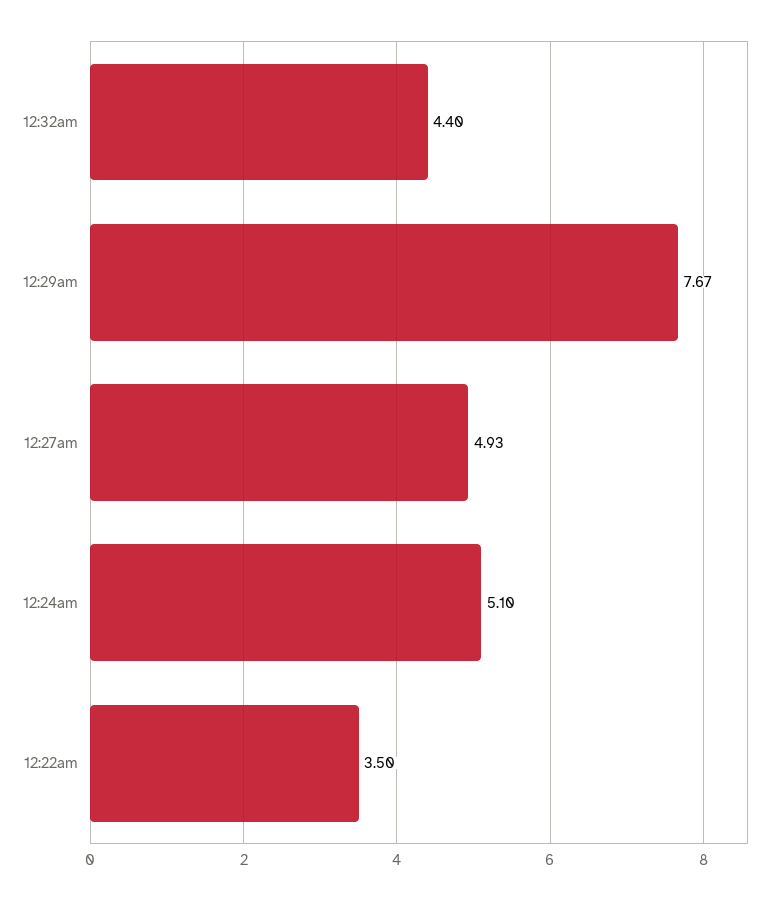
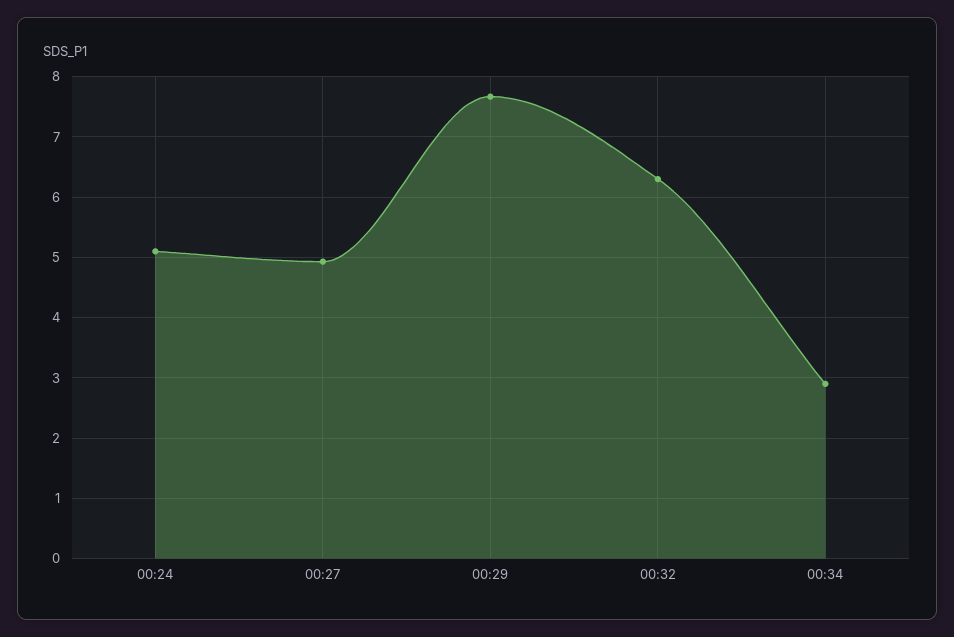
12:32am: 4.4 -> 6.3
12:22am: 3.5 -> none
00:34: none -> 2.9

